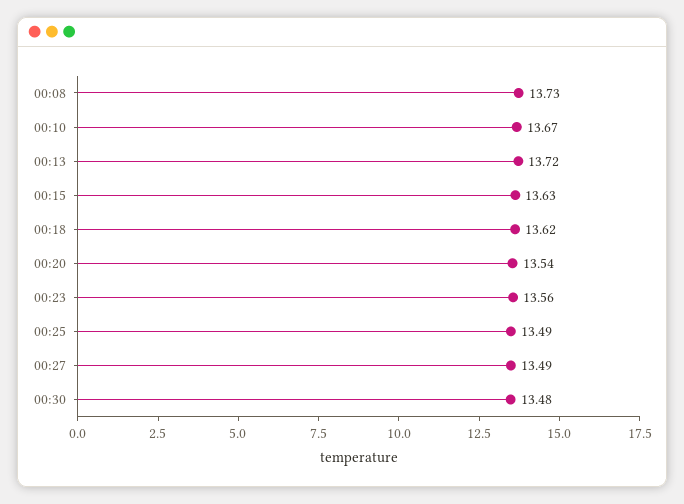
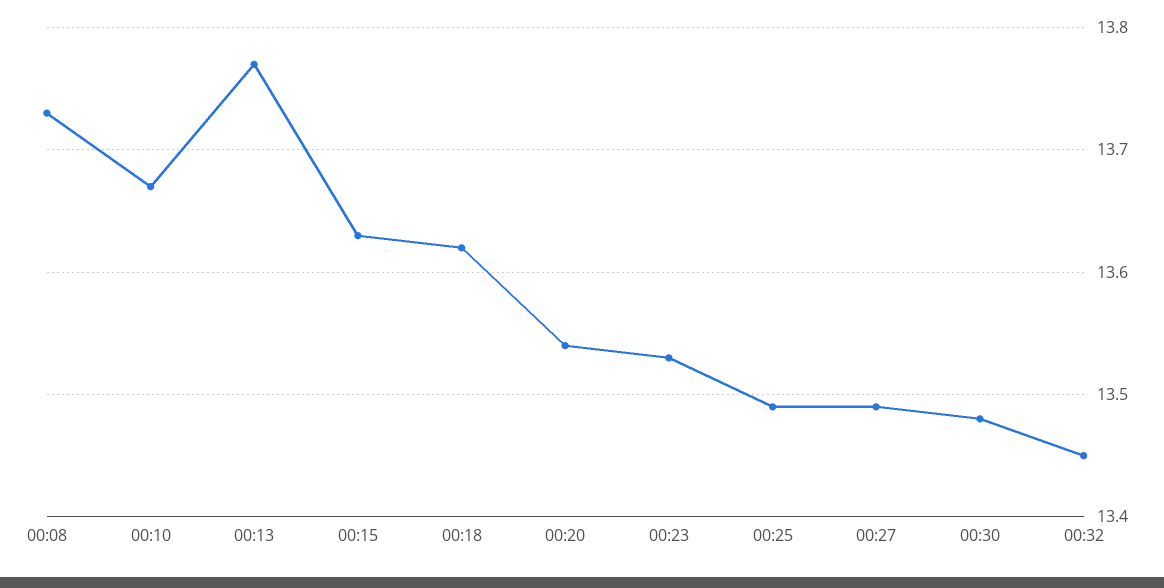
00:13: 13.72 -> 13.77
00:23: 13.56 -> 13.53
00:32: none -> 13.45

